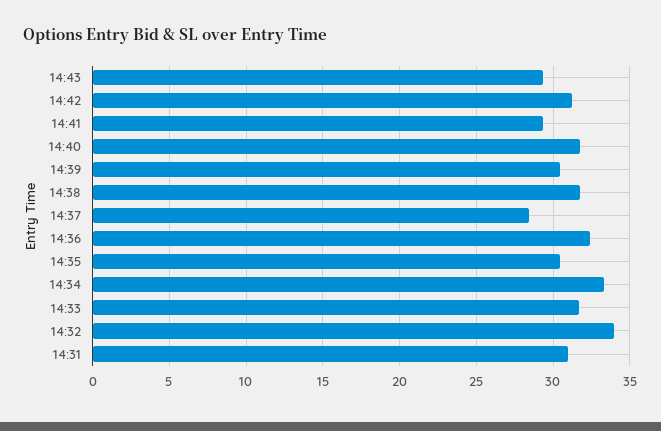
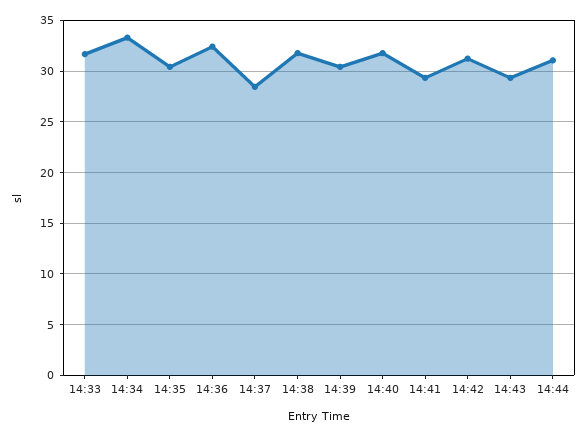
14:32: 34 -> none
14:31: 31 -> none
14:44: none -> 31

